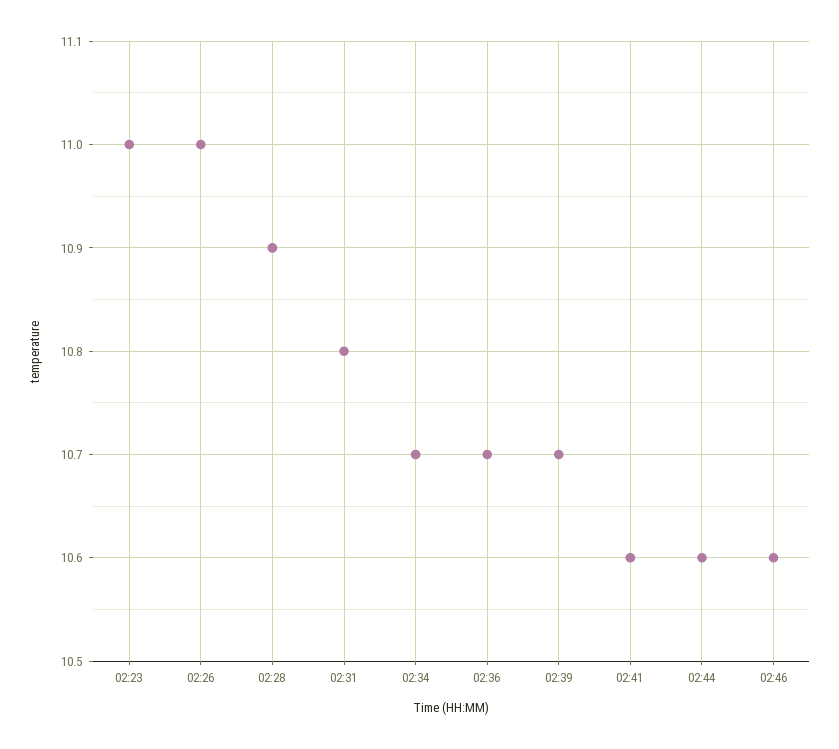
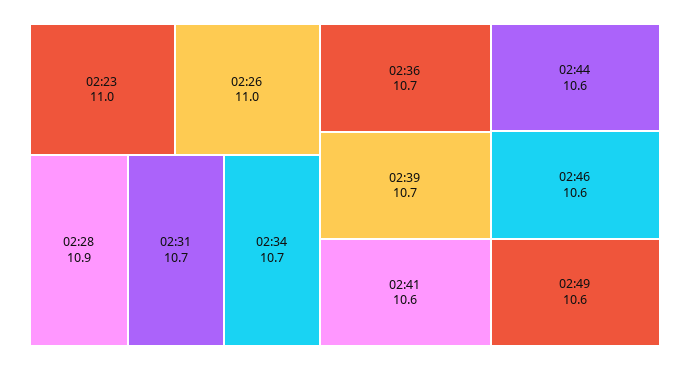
02:31: 10.8 -> 10.7
02:49: none -> 10.6

